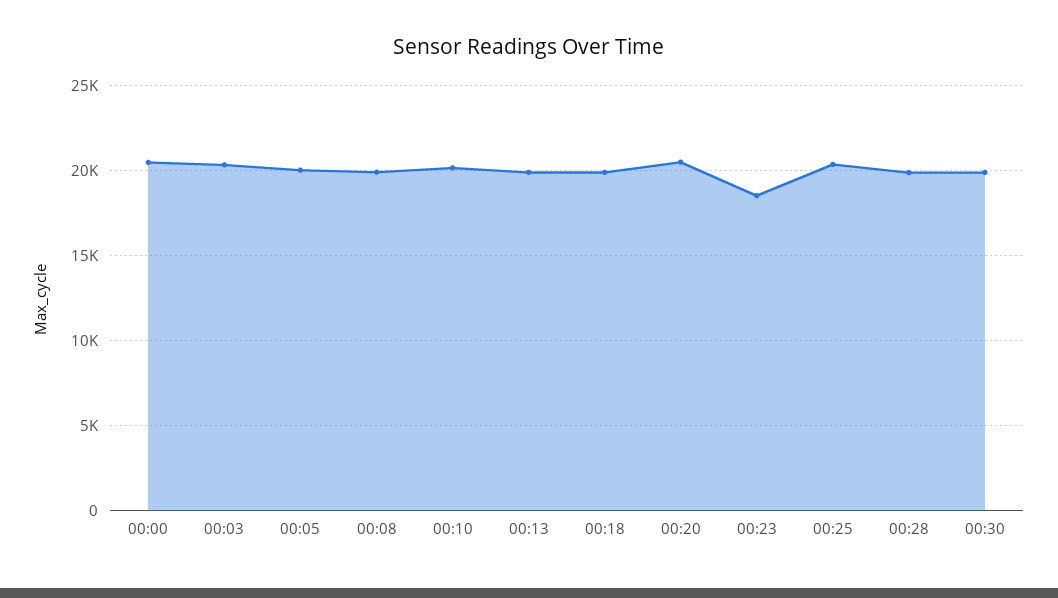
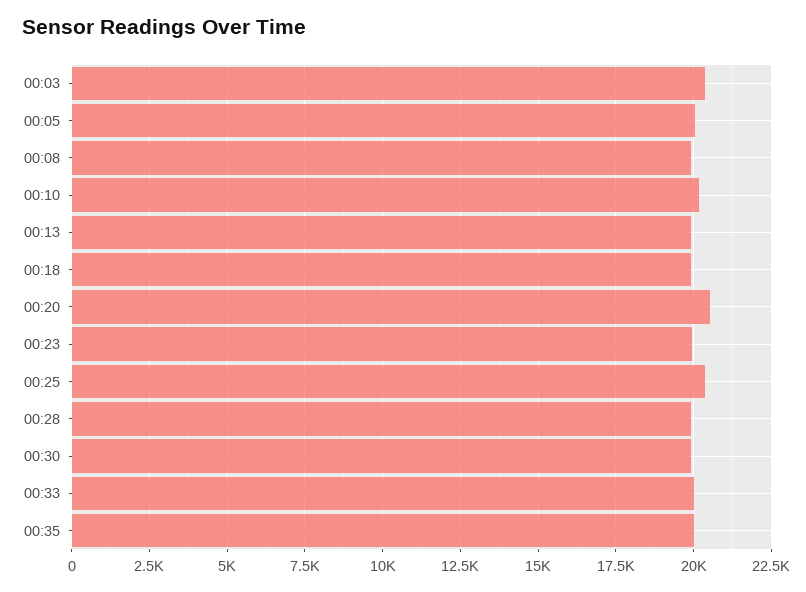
00:00: 20500 -> none
00:23: 18500 -> 20000
00:33: none -> 20000
00:35: none -> 20000

